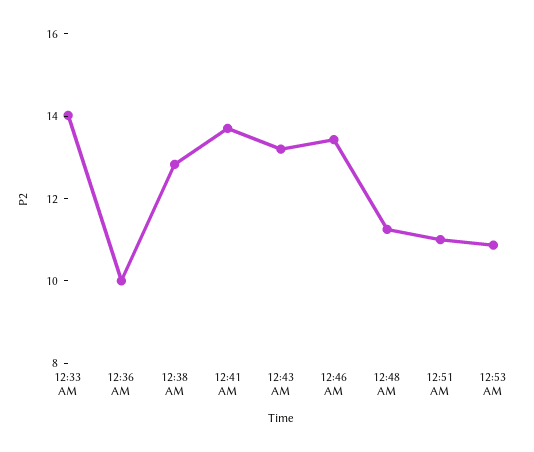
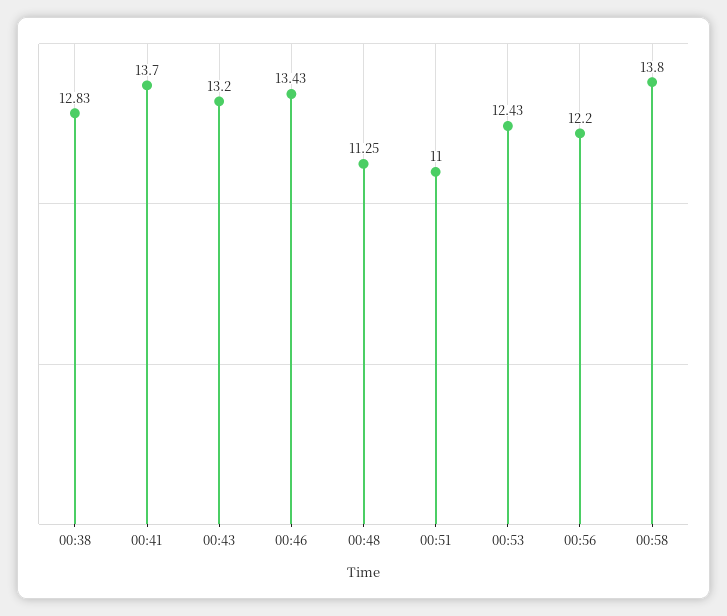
12:33 AM: 14 -> none
12:36 AM: 10 -> none
12:53 AM: 11 -> 12.43
00:56: none -> 12.2
00:58: none -> 13.8

